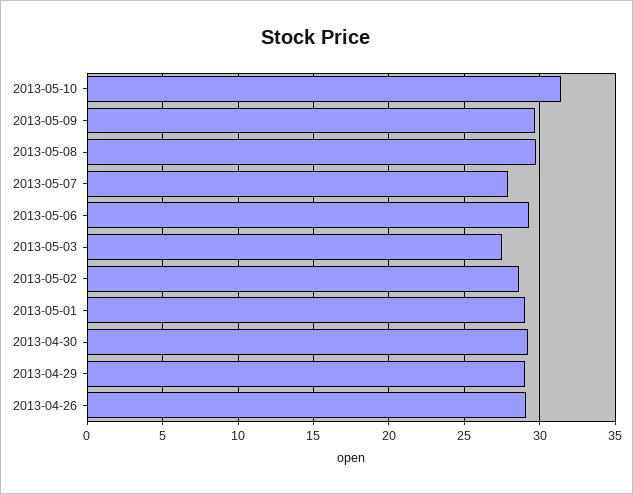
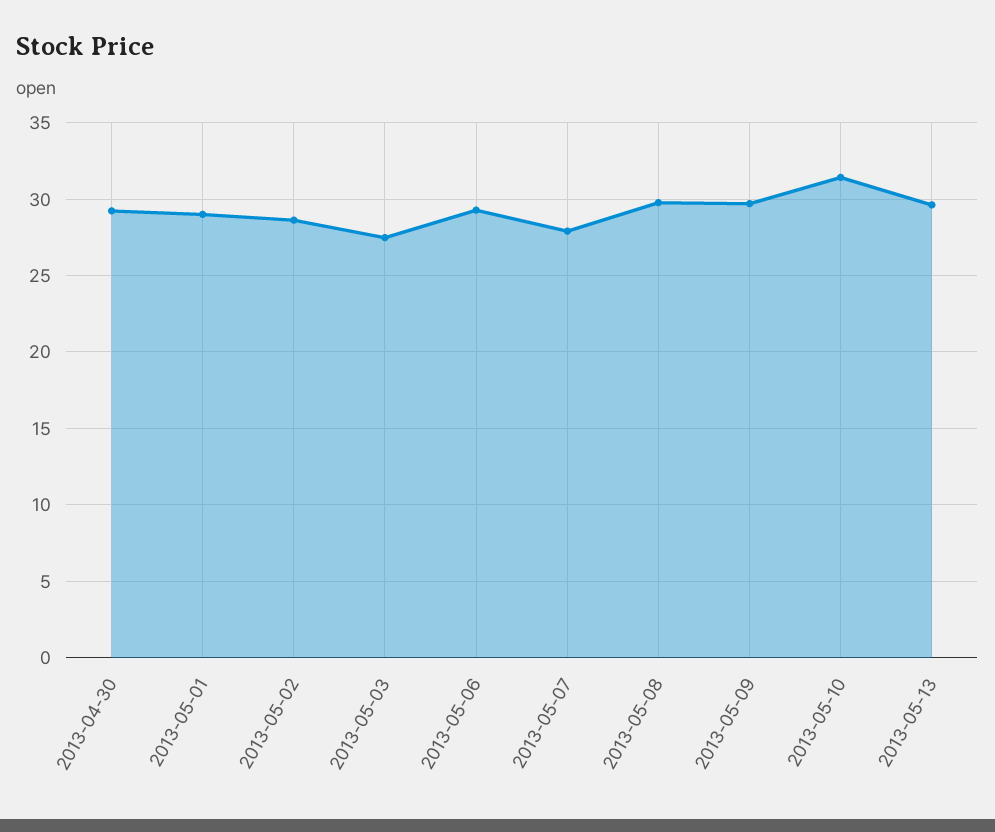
2013-04-29: 29 -> none
2013-04-26: 29 -> none
2013-05-13: none -> 29.5

